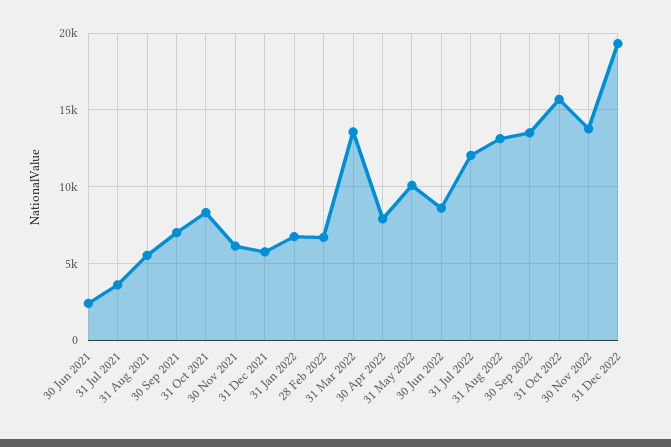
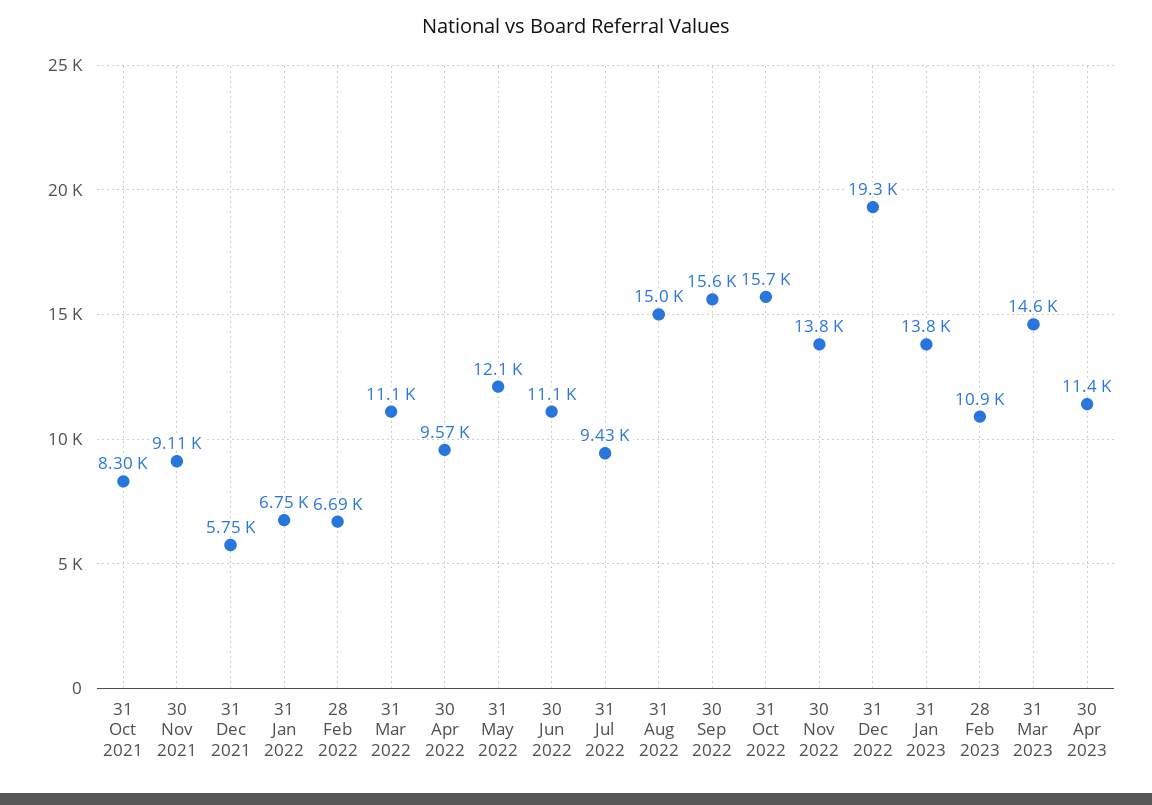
30 Jun 2021: 2500 -> none
31 Jul 2021: 3500 -> none
31 Aug 2021: 5500 -> none
30 Sep 2021: 7000 -> none
30 Nov 2021: 6000 -> 9110
31 Mar 2022: 13500 -> 11100
30 Apr 2022: 8000 -> 9570
31 May 2022: 10000 -> 12100
30 Jun 2022: 8500 -> 11100
31 Jul 2022: 12000 -> 9430
31 Aug 2022: 13000 -> 15000
30 Sep 2022: 13500 -> 15600
31 Jan 2023: none -> 13800
28 Feb 2023: none -> 10900
31 Mar 2023: none -> 14600
30 Apr 2023: none -> 11400

